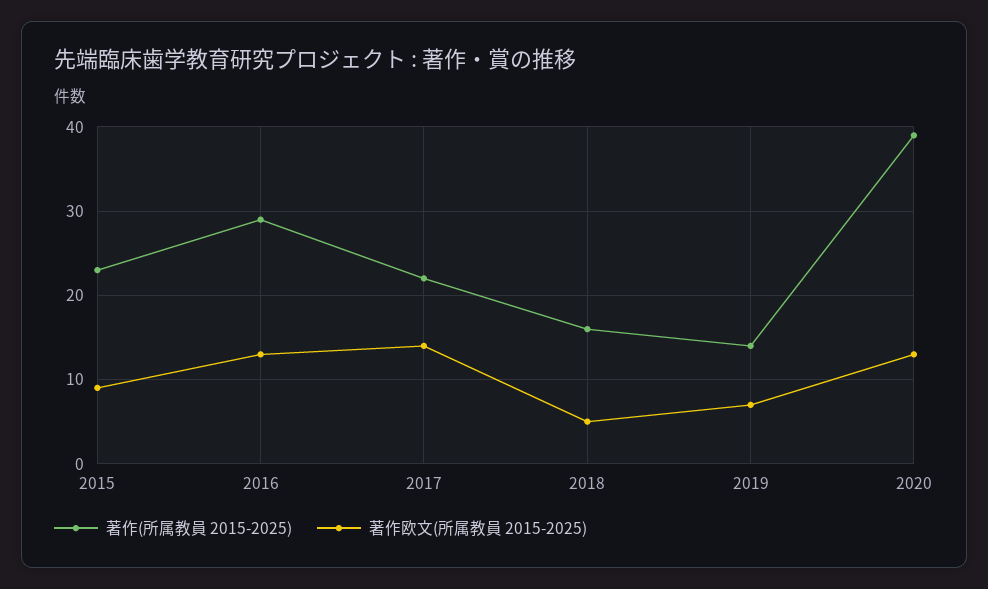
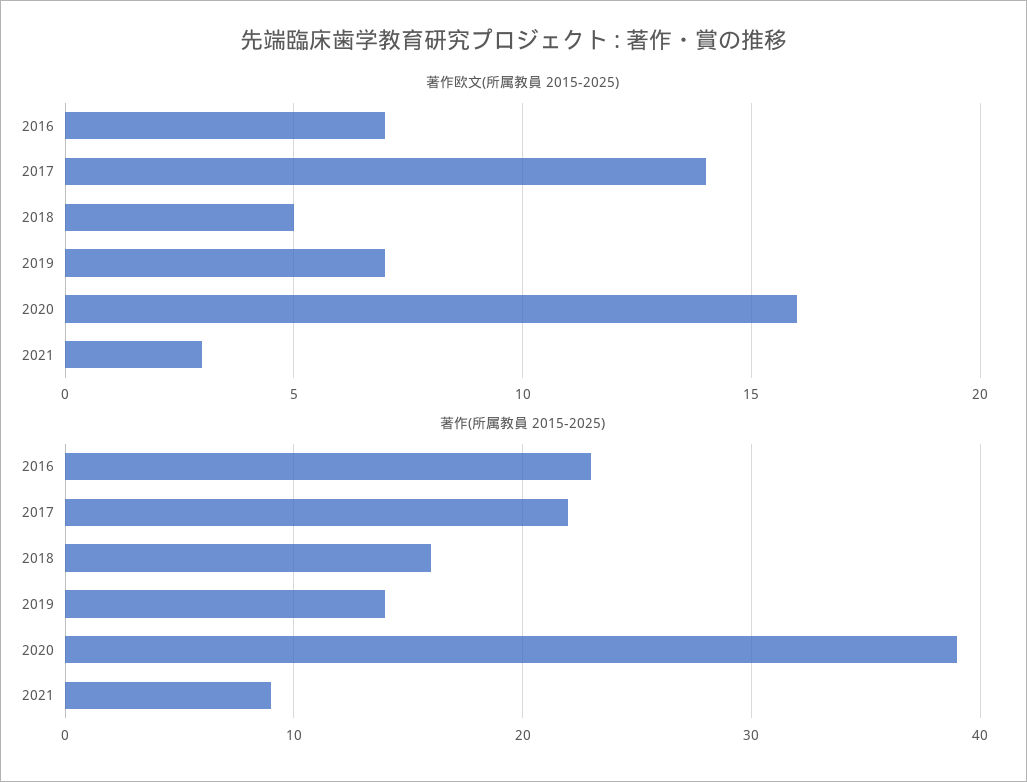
著作(所属教員 2015-2025), 2015: 23 -> none
著作欧文(所属教員 2015-2025), 2015: 9 -> none
著作(所属教員 2015-2025), 2016: 29 -> 23
著作欧文(所属教員 2015-2025), 2016: 13 -> 7
著作欧文(所属教員 2015-2025), 2020: 13 -> 16
著作欧文(所属教員 2015-2025), 2021: none -> 3
著作(所属教員 2015-2025), 2021: none -> 9

